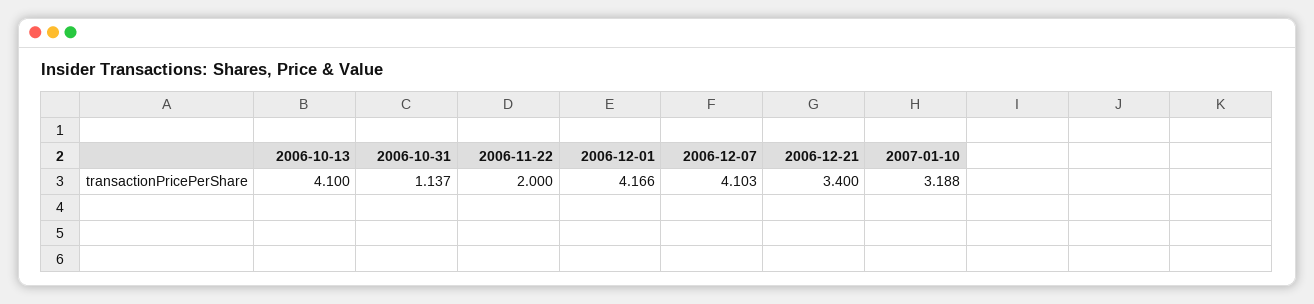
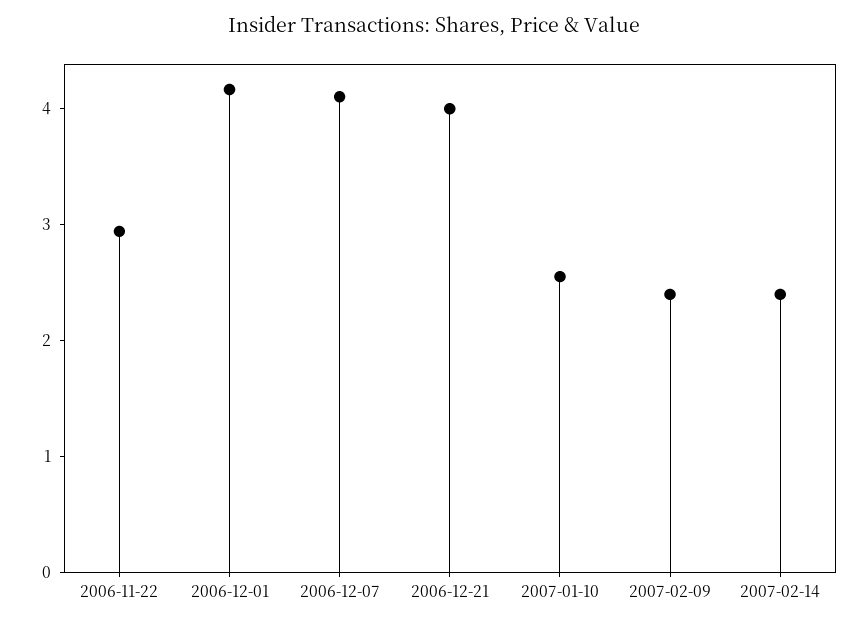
2006-10-13: 4.1 -> none
2006-10-31: 1.137 -> none
2006-11-22: 2 -> 3
2006-12-21: 3.4 -> 4
2007-01-10: 3.188 -> 2.6
2007-02-09: none -> 2.4
2007-02-14: none -> 2.4

